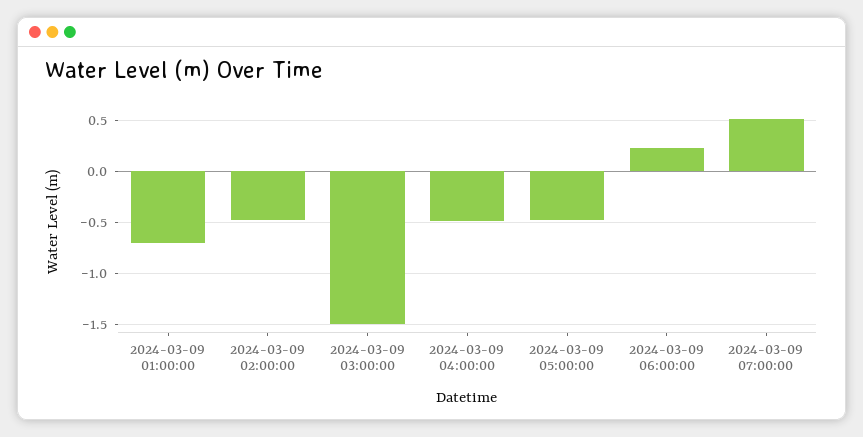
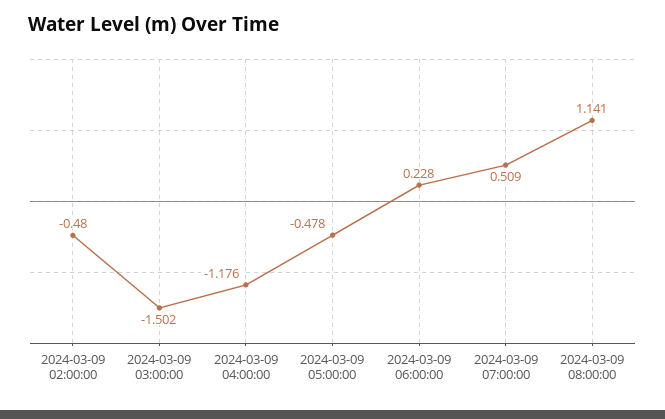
2024-03-09 01:00:00: -0.7 -> none
2024-03-09 04:00:00: -0.5 -> -1.176
2024-03-09 08:00:00: none -> 1.141

